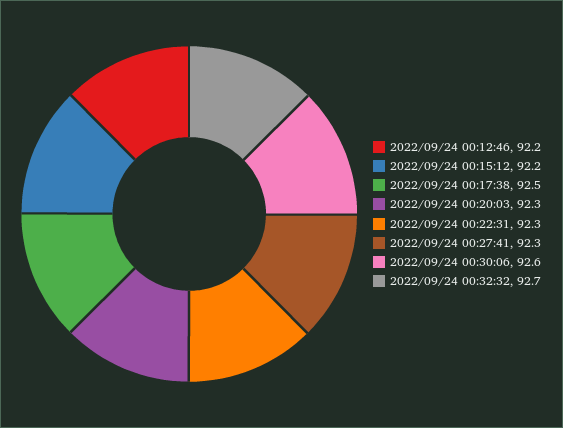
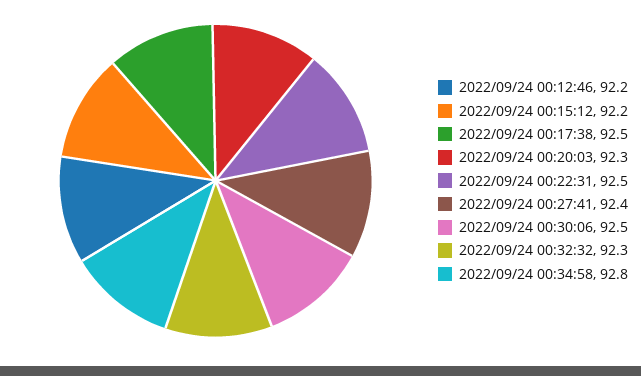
2022/09/24 00:22:31: 92.3 -> 92.5
2022/09/24 00:27:41: 92.3 -> 92.4
2022/09/24 00:30:06: 92.6 -> 92.5
2022/09/24 00:32:32: 92.7 -> 92.3
2022/09/24 00:34:58: none -> 92.8

